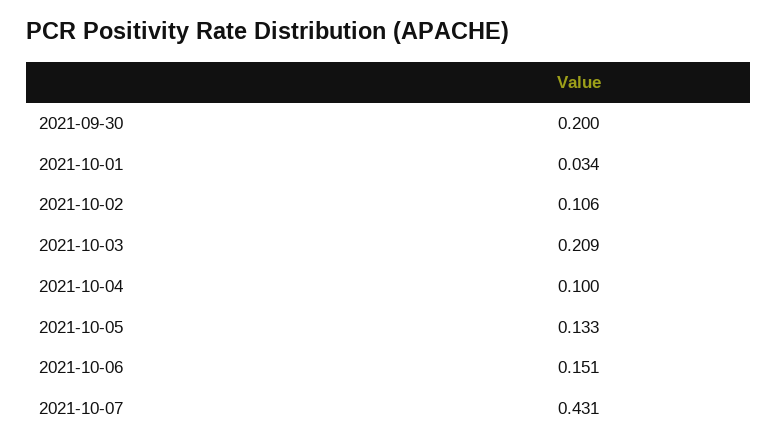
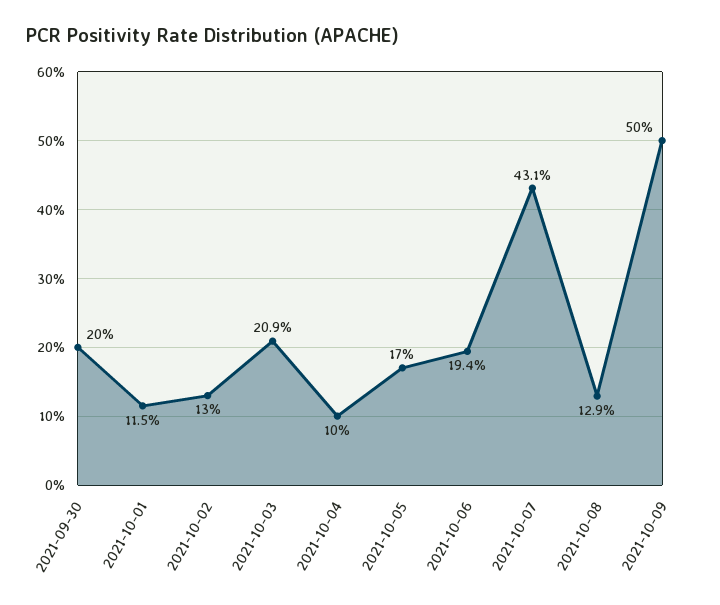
2021-10-01: 0.034 -> 0.115
2021-10-02: 0.106 -> 0.13
2021-10-05: 0.133 -> 0.17
2021-10-06: 0.151 -> 0.194
2021-10-08: none -> 0.129
2021-10-09: none -> 0.5

